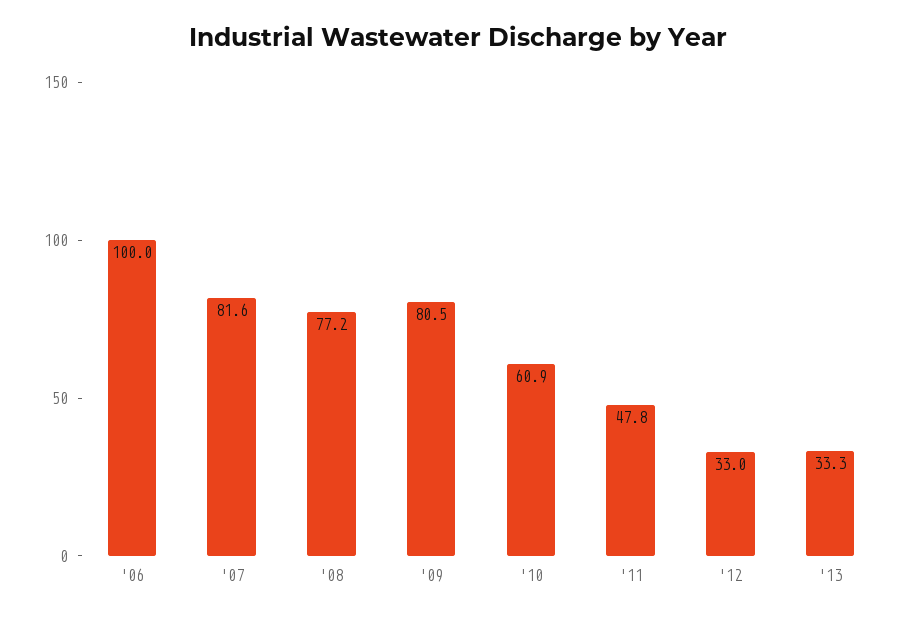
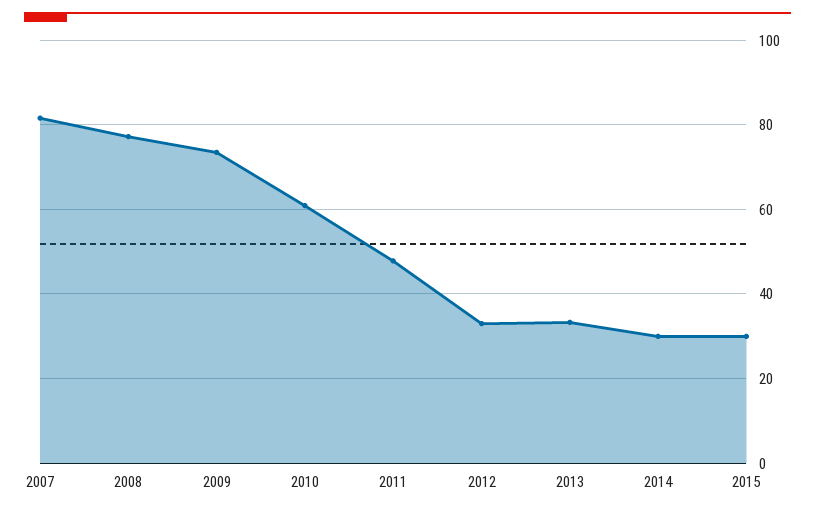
'06: 100 -> none
'09: 80.5 -> 74
2014: none -> 30
2015: none -> 30

